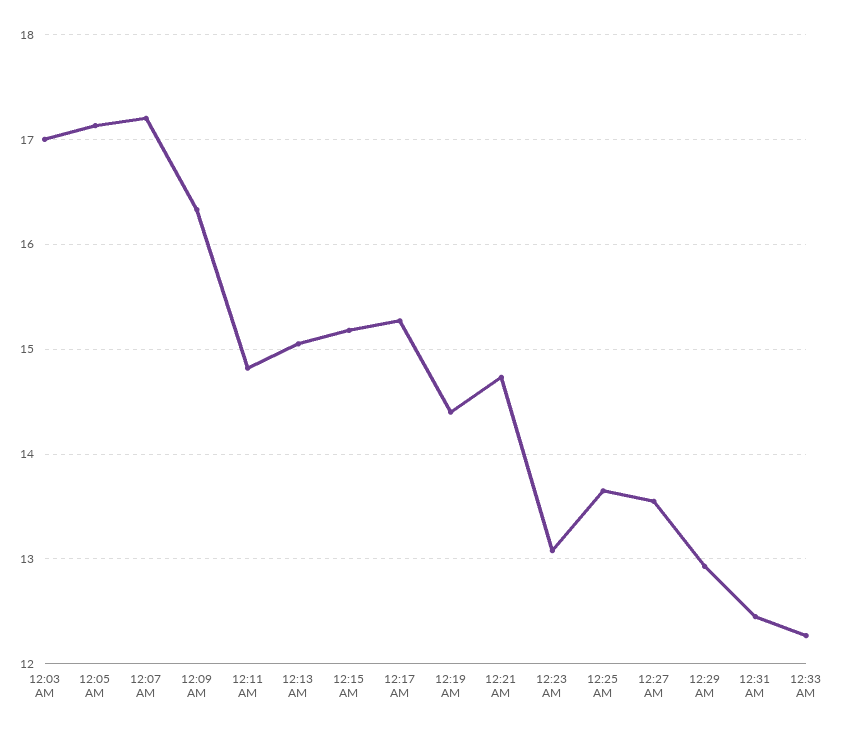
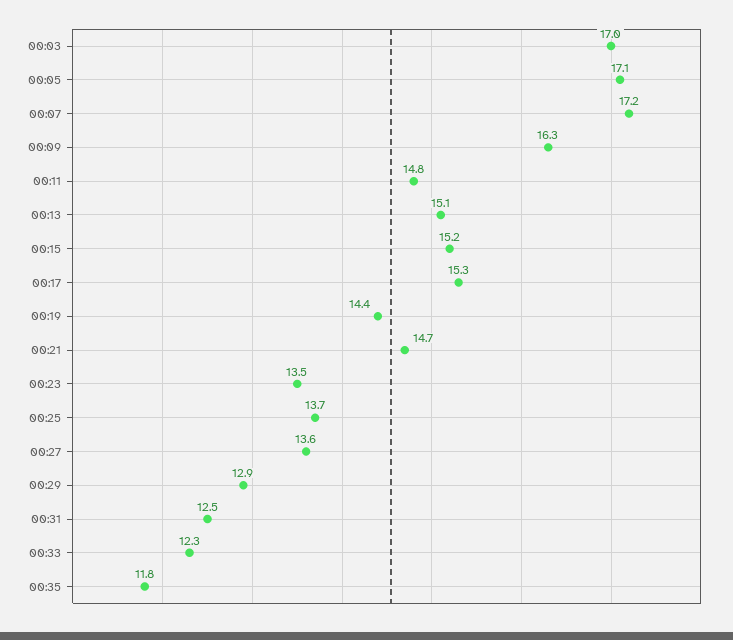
12:23 AM: 13.1 -> 13.5
00:35: none -> 11.8

